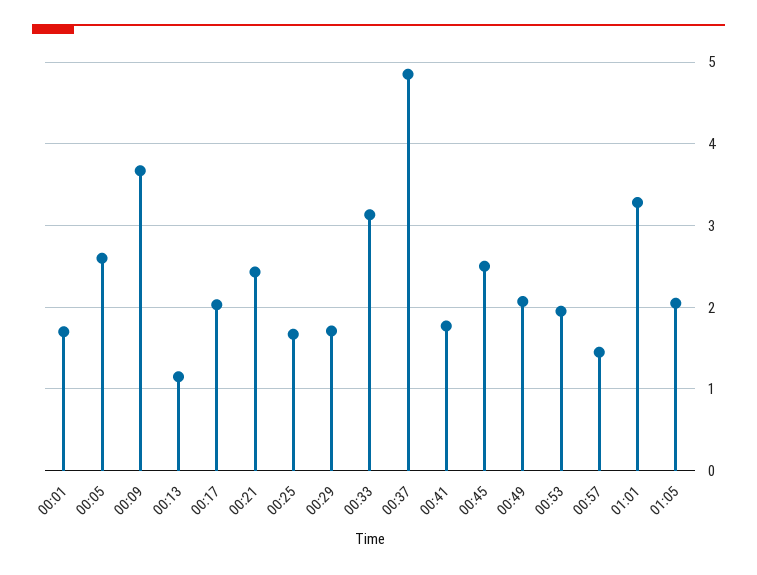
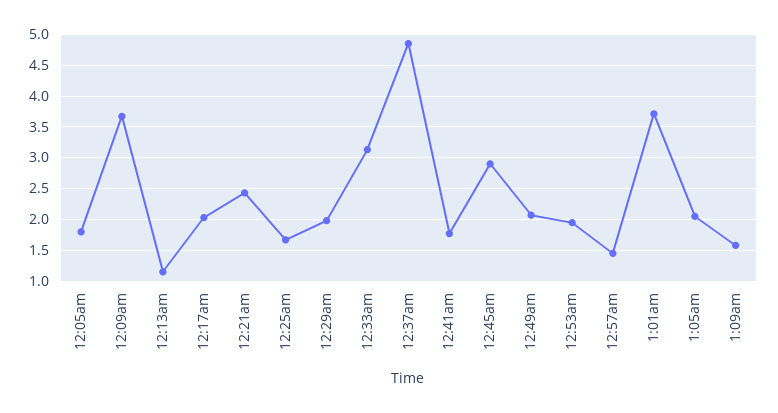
00:01: 1.7 -> none
00:05: 2.6 -> 1.8
00:29: 1.7 -> 2
00:45: 2.5 -> 2.9
01:01: 3.3 -> 3.7
1:09am: none -> 1.6

